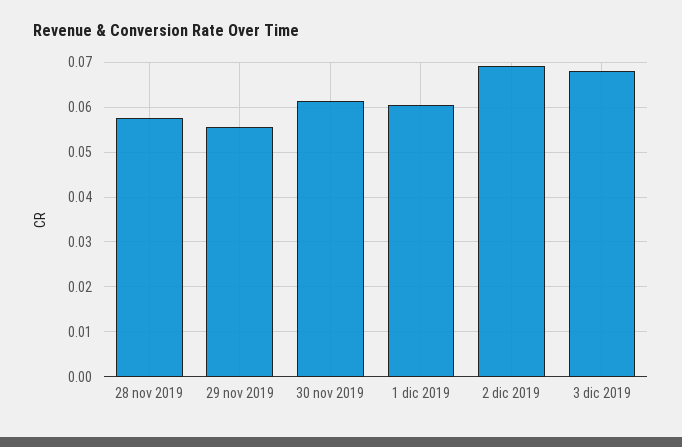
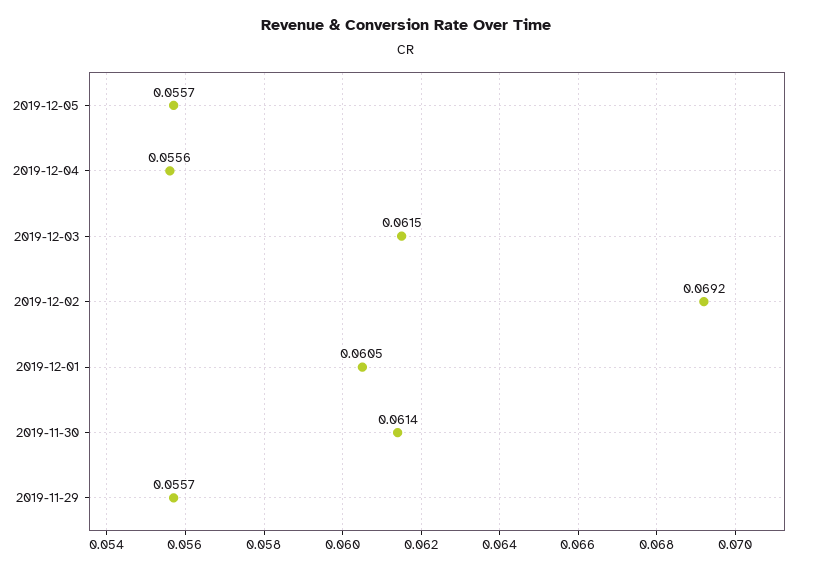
28 nov 2019: 0.058 -> none
3 dic 2019: 0.068 -> 0.0615
2019-12-05: none -> 0.0557
2019-12-04: none -> 0.0556

